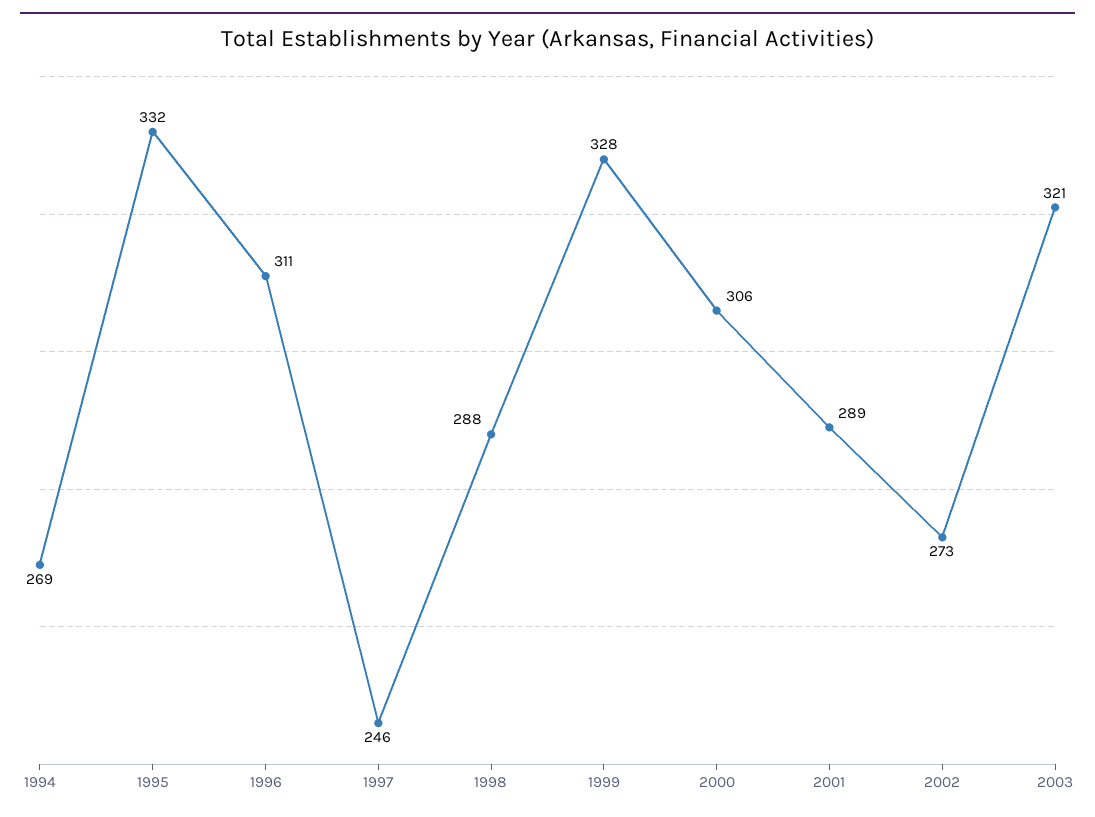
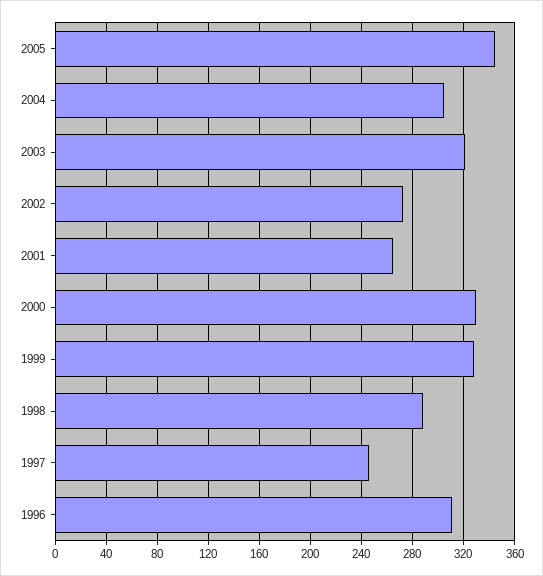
1994: 269 -> none
1995: 332 -> none
2000: 306 -> 330
2001: 289 -> 265
2005: none -> 345
2004: none -> 305

